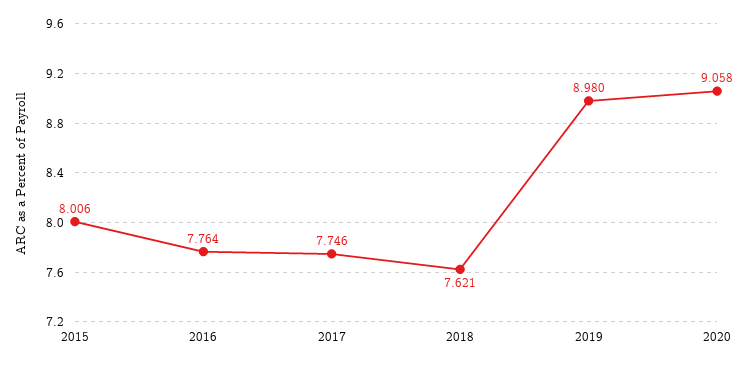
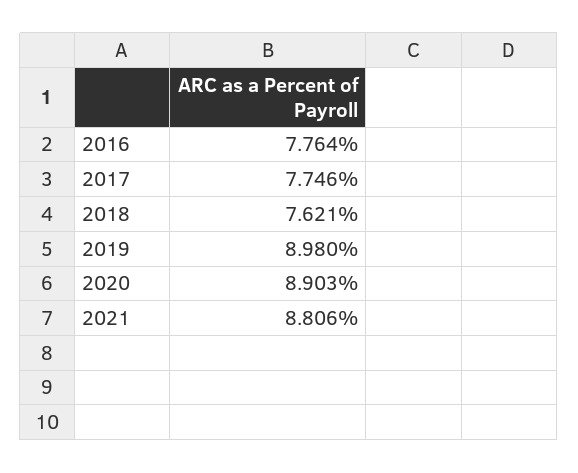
2015: 8.006 -> none
2020: 9.058 -> 8.903
2021: none -> 8.806

